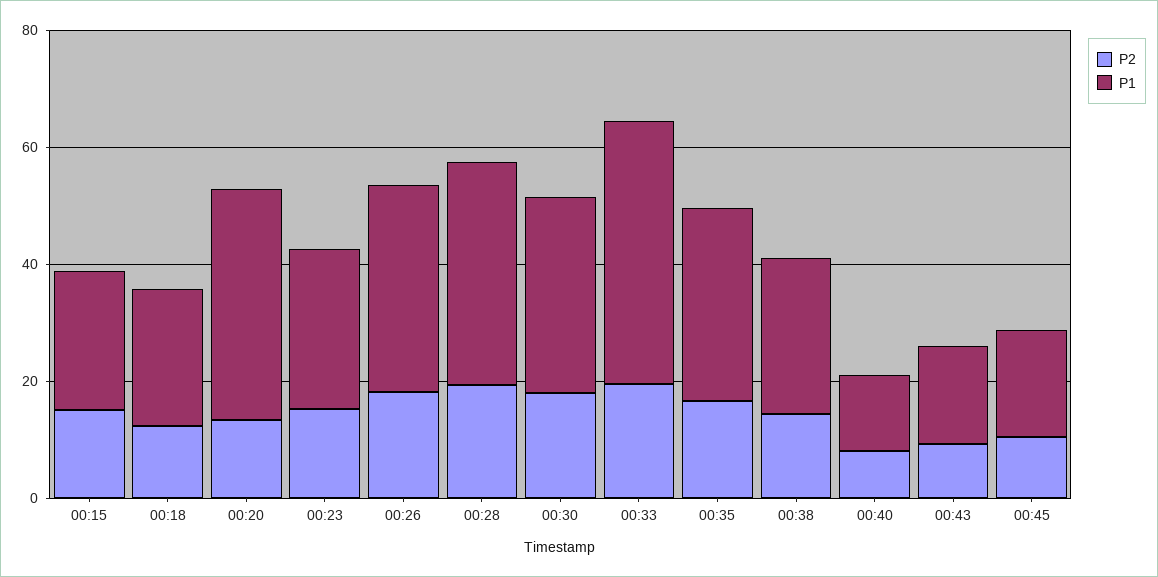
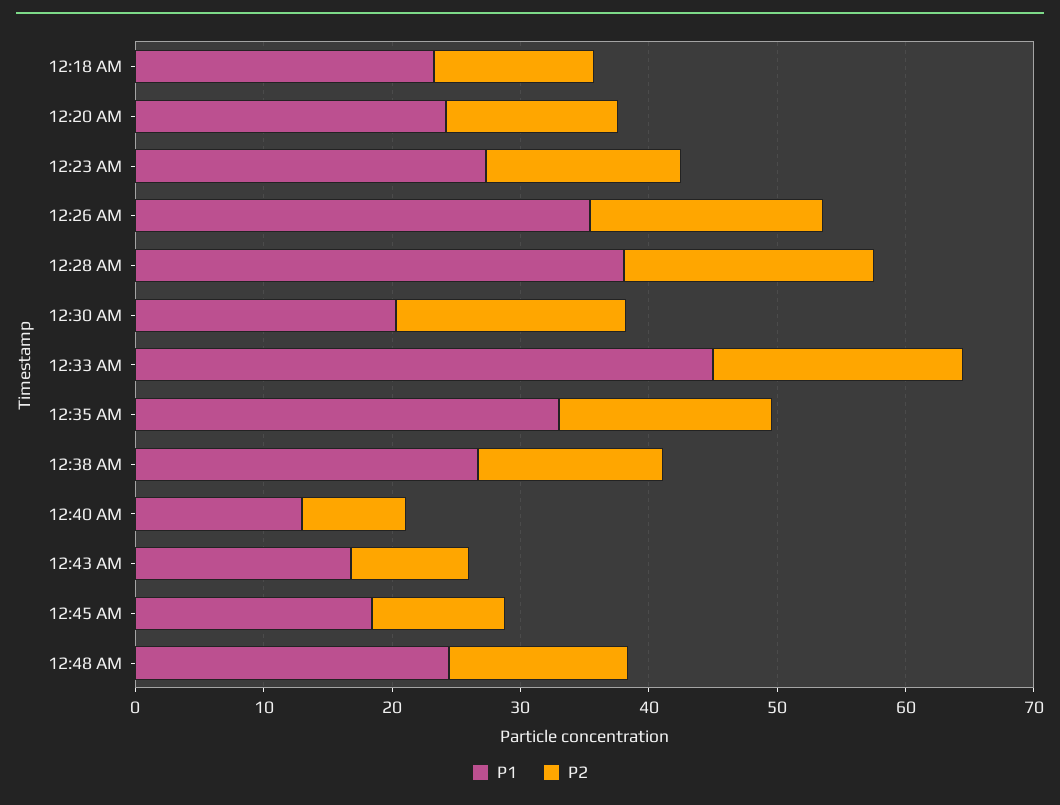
P2, 00:15: 15 -> none
P1, 00:15: 25 -> none
P1, 00:20: 40 -> 24
P1, 00:30: 35 -> 20
P1, 12:48 AM: none -> 24
P2, 12:48 AM: none -> 14

